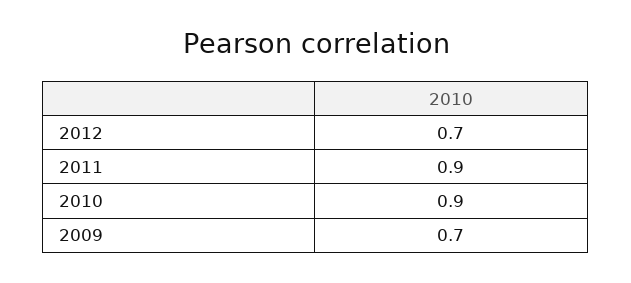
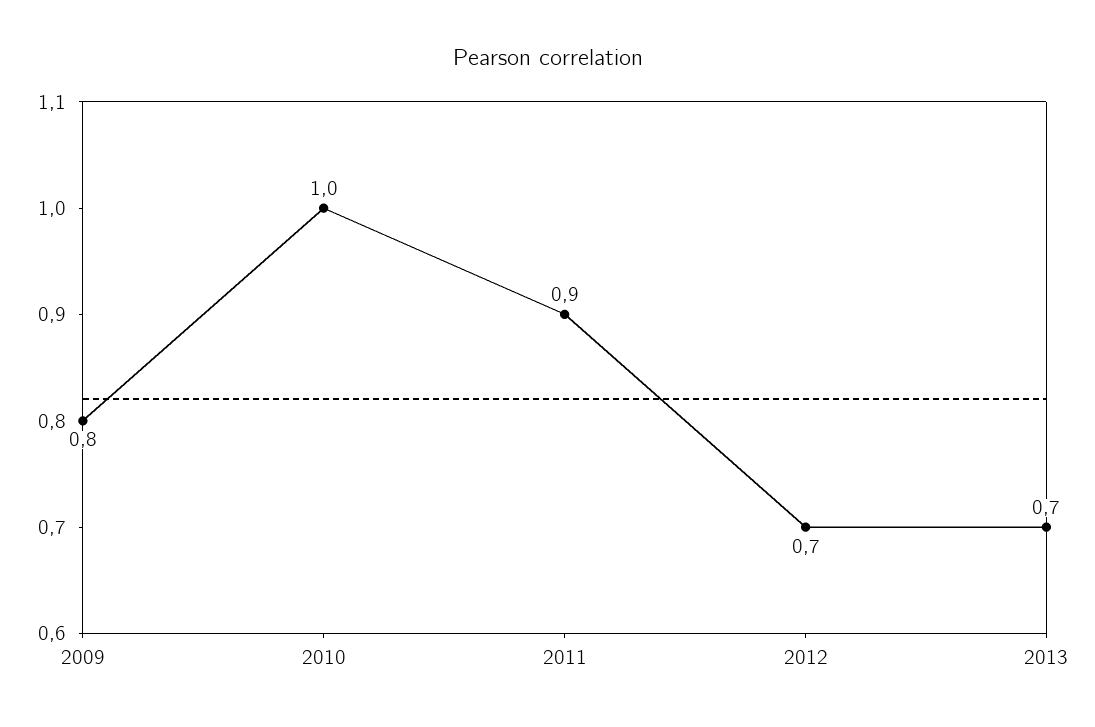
2010: 0.9 -> 1
2009: 0.7 -> 0.8
2013: none -> 0.7

